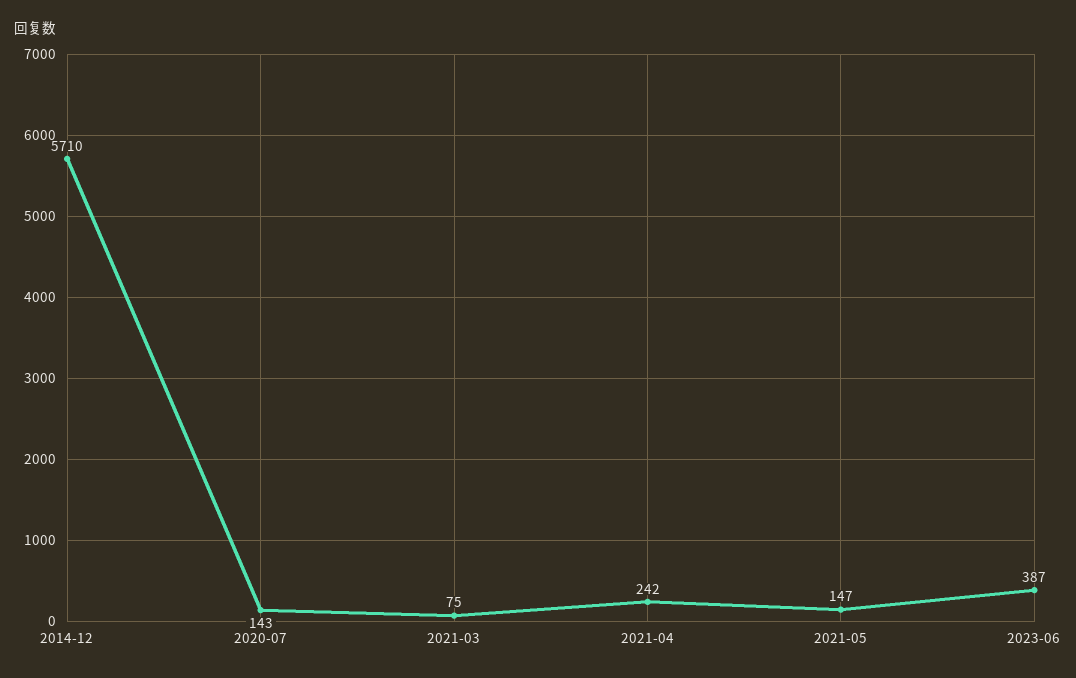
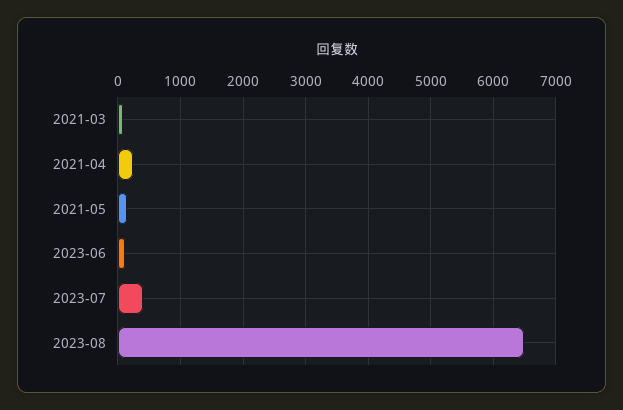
2014-12: 5710 -> none
2020-07: 143 -> none
2023-06: 387 -> 100
2023-07: none -> 400
2023-08: none -> 6500

